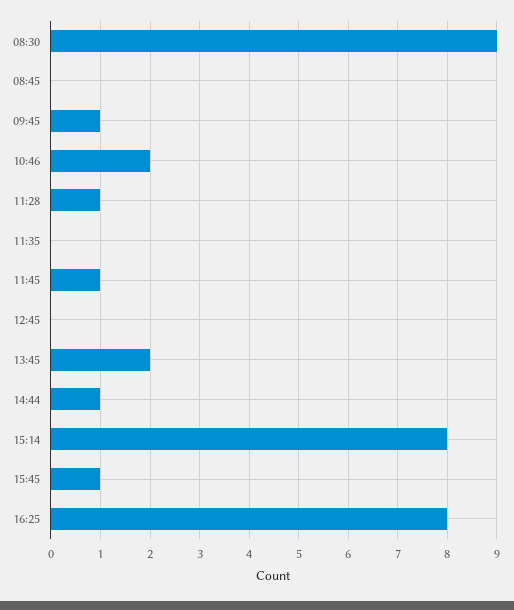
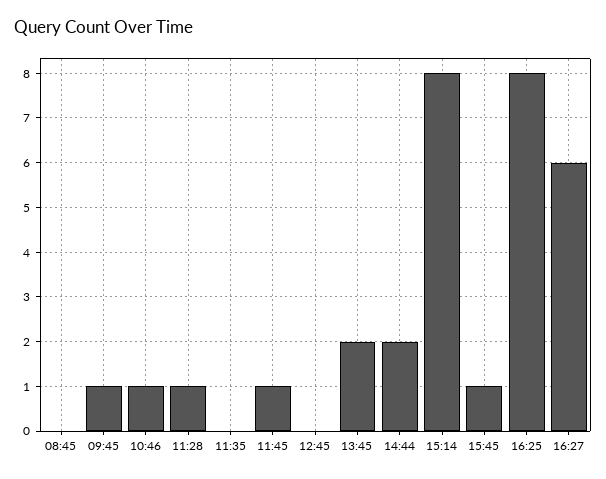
08:30: 9 -> none
10:46: 2 -> 1
14:44: 1 -> 2
16:27: none -> 6

